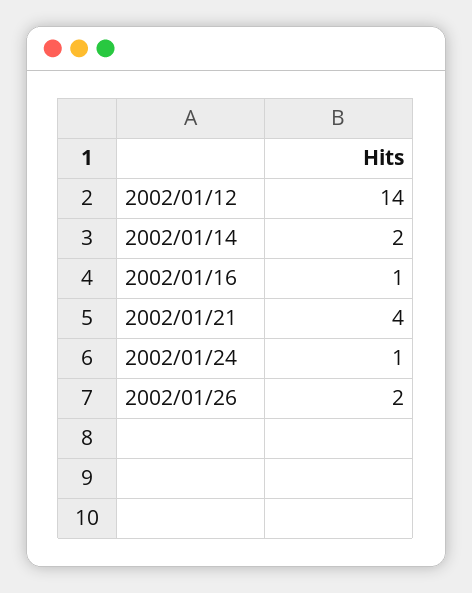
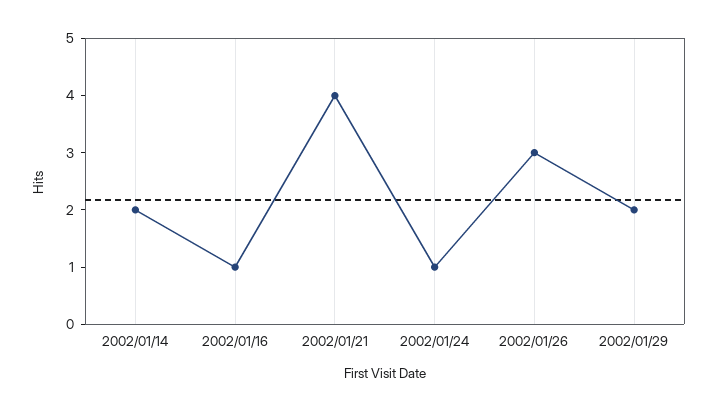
2002/01/12: 14 -> none
2002/01/26: 2 -> 3
2002/01/29: none -> 2

